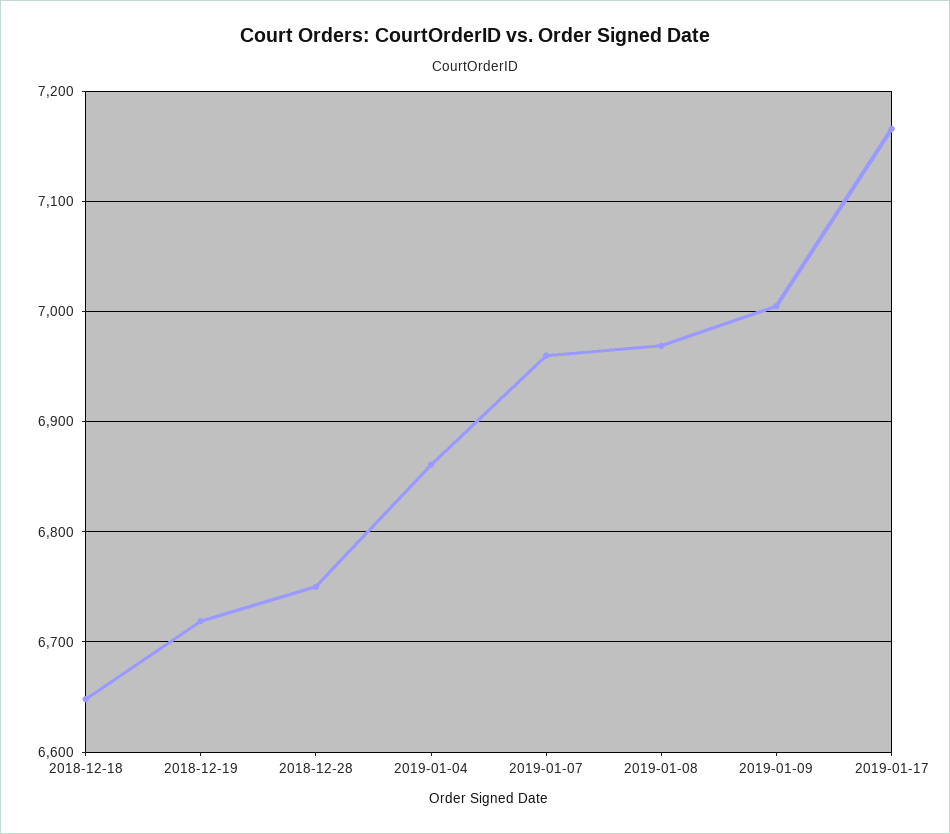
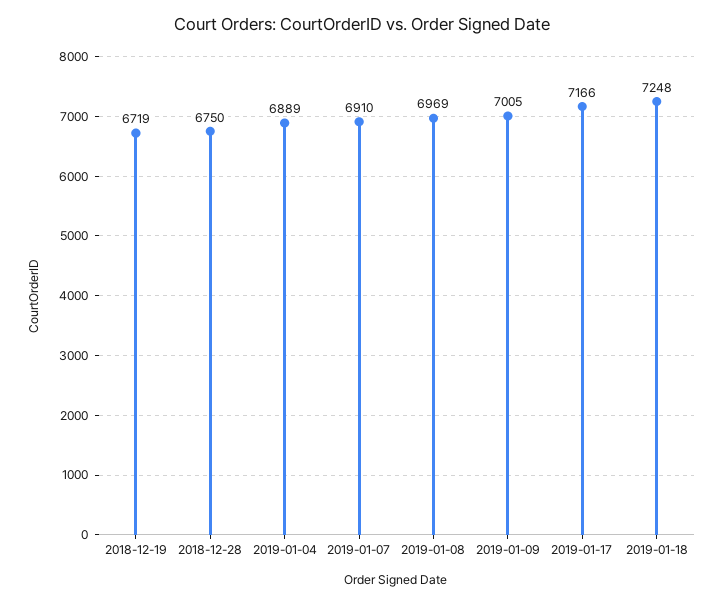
2018-12-18: 6650 -> none
2019-01-04: 6860 -> 6889
2019-01-07: 6960 -> 6910
2019-01-18: none -> 7248

